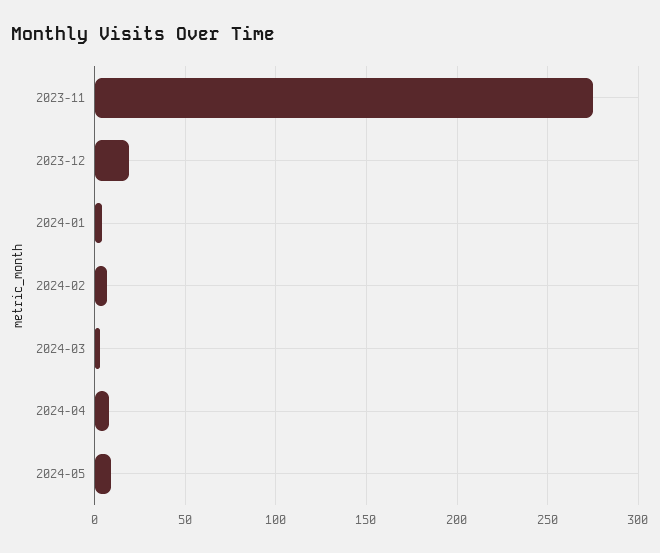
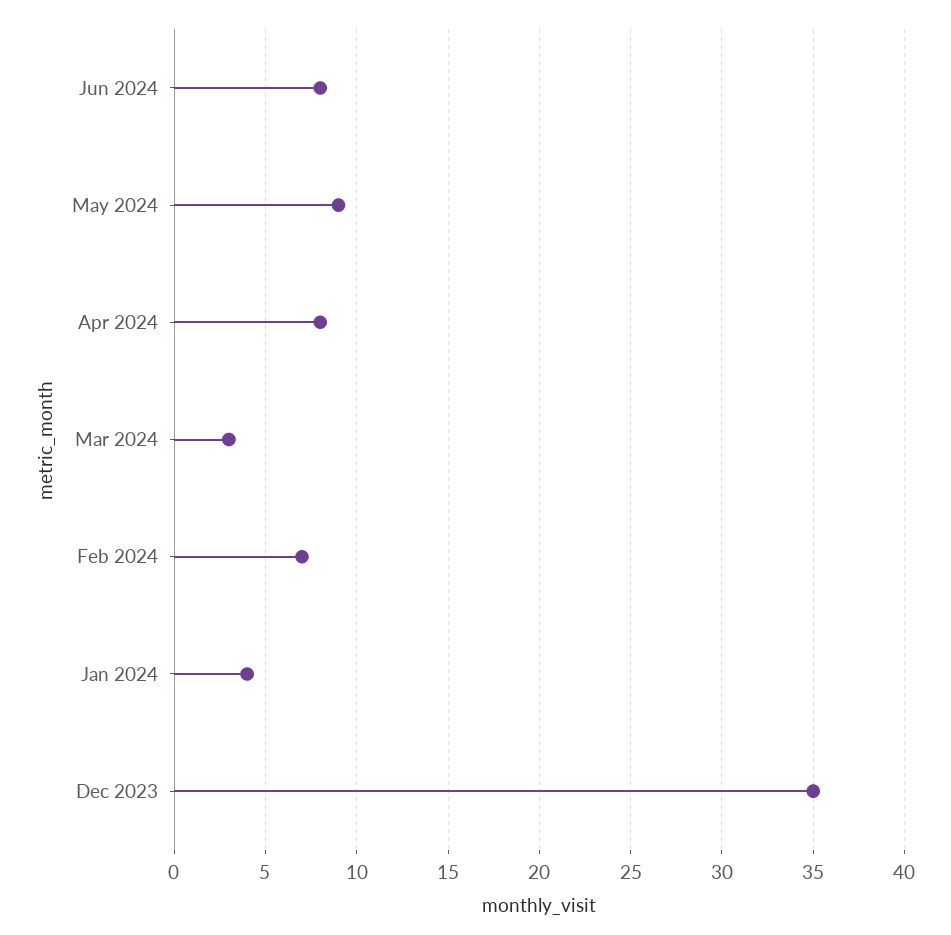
2023-11: 275 -> none
2023-12: 20 -> 35
Jun 2024: none -> 8

